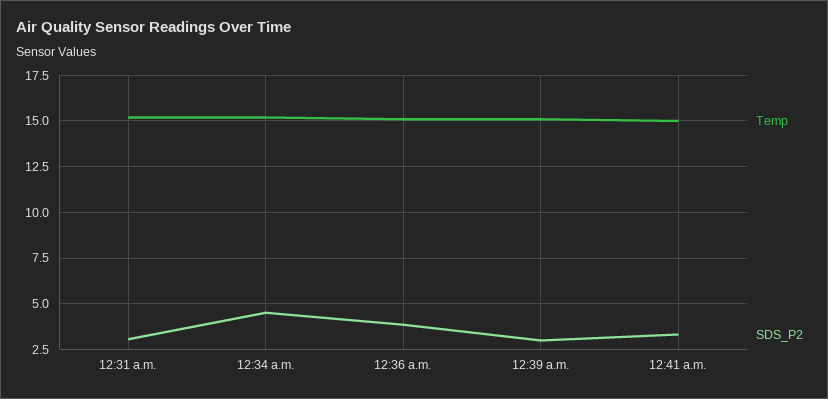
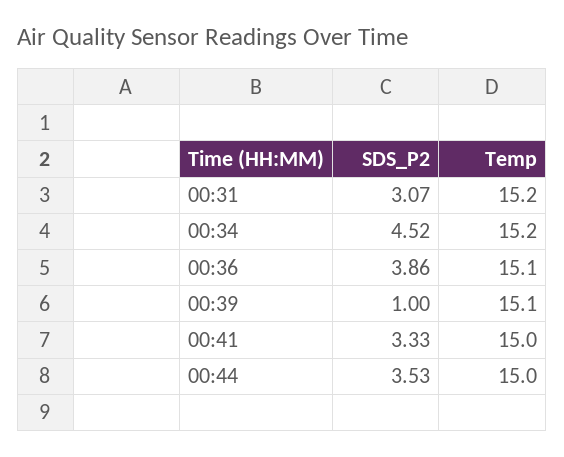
SDS_P2, 12:39 a.m.: 3 -> 1
SDS_P2, 00:44: none -> 3.53
Temp, 00:44: none -> 15

